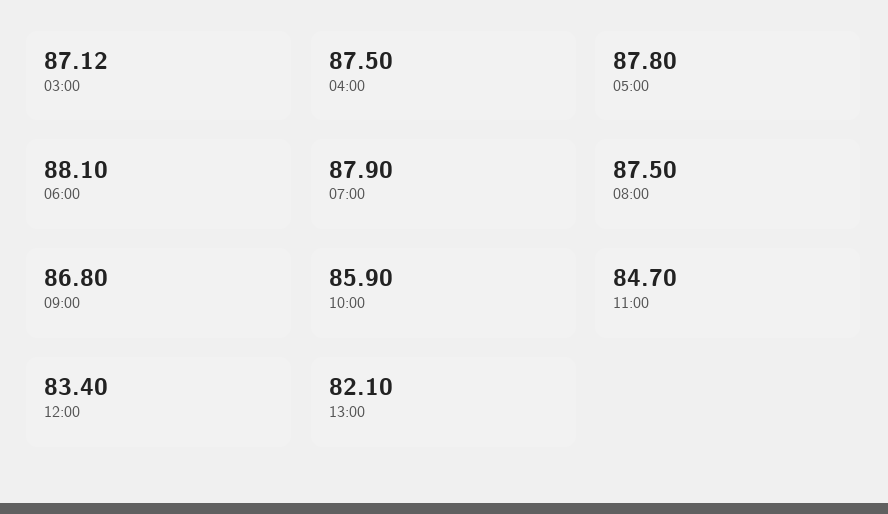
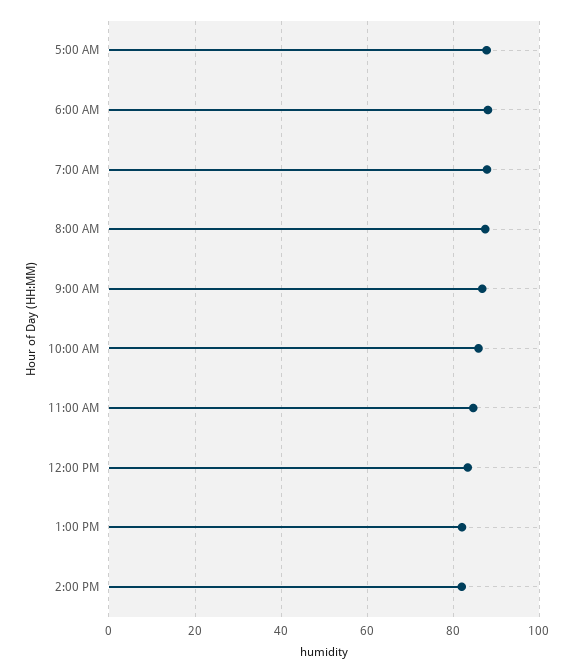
03:00: 87.12 -> none
04:00: 87.5 -> none
2:00 PM: none -> 82

